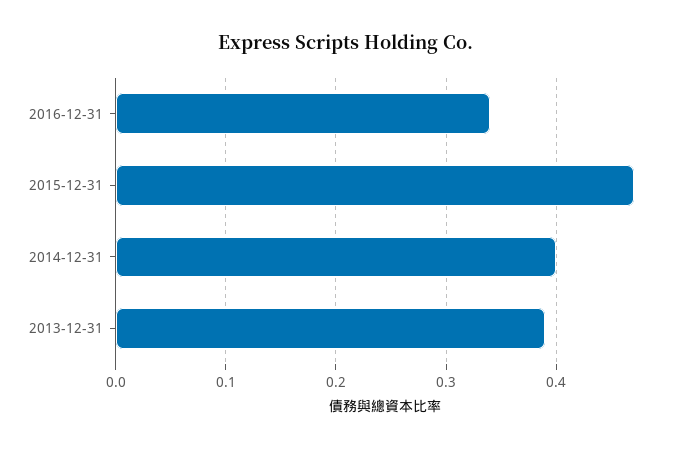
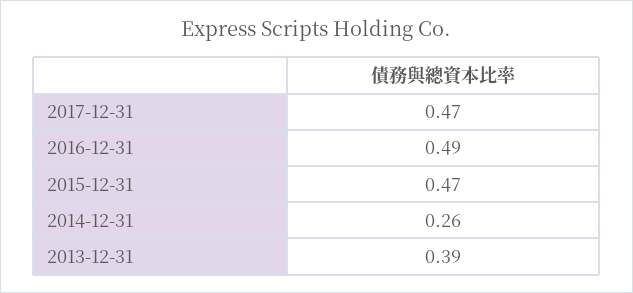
2016-12-31: 0.34 -> 0.49
2014-12-31: 0.4 -> 0.26
2017-12-31: none -> 0.47

